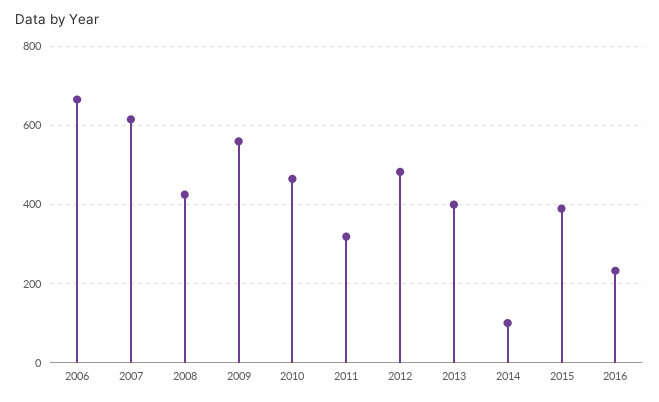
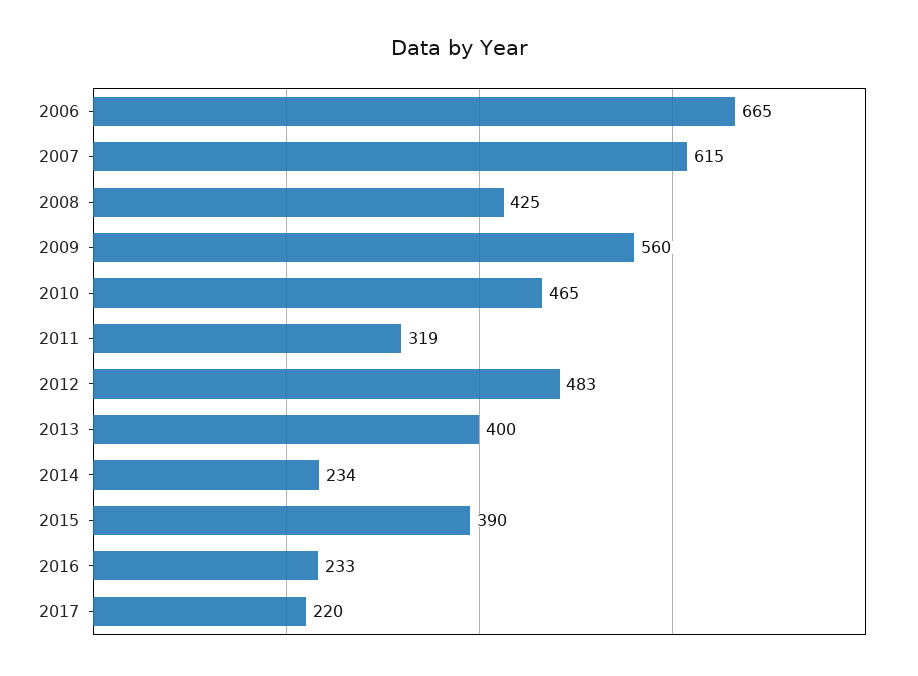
2014: 100 -> 234
2017: none -> 220

